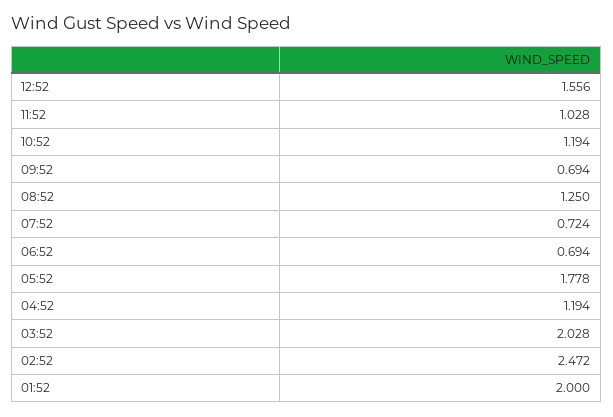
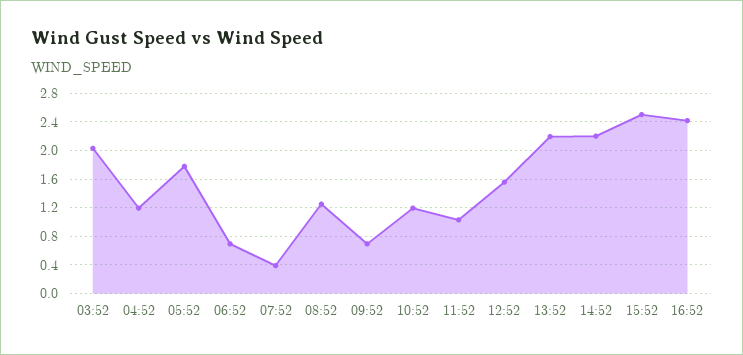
07:52: 0.724 -> 0.4
02:52: 2.472 -> none
01:52: 2 -> none
13:52: none -> 2.2
14:52: none -> 2.2
15:52: none -> 2.5
16:52: none -> 2.4

